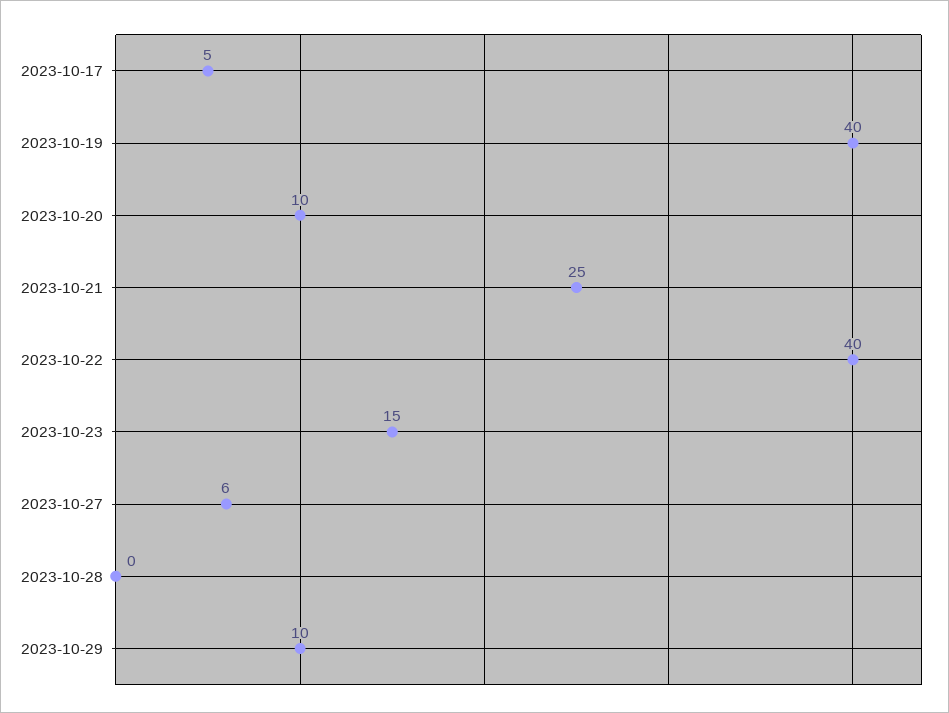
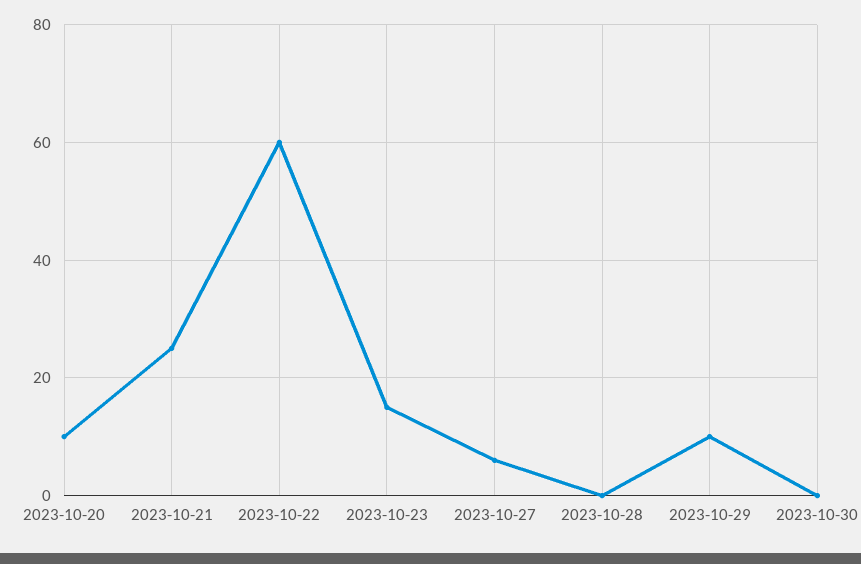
2023-10-17: 5 -> none
2023-10-19: 40 -> none
2023-10-22: 40 -> 60
2023-10-30: none -> 0

